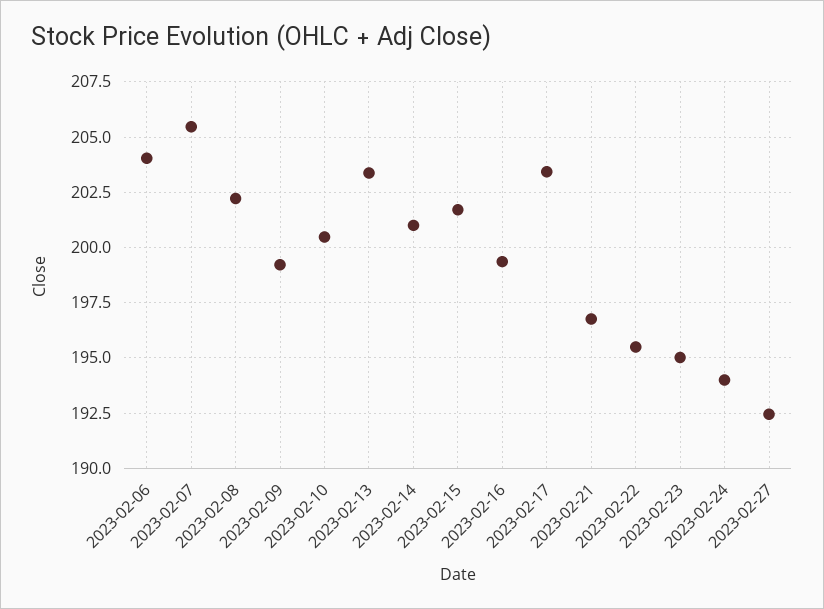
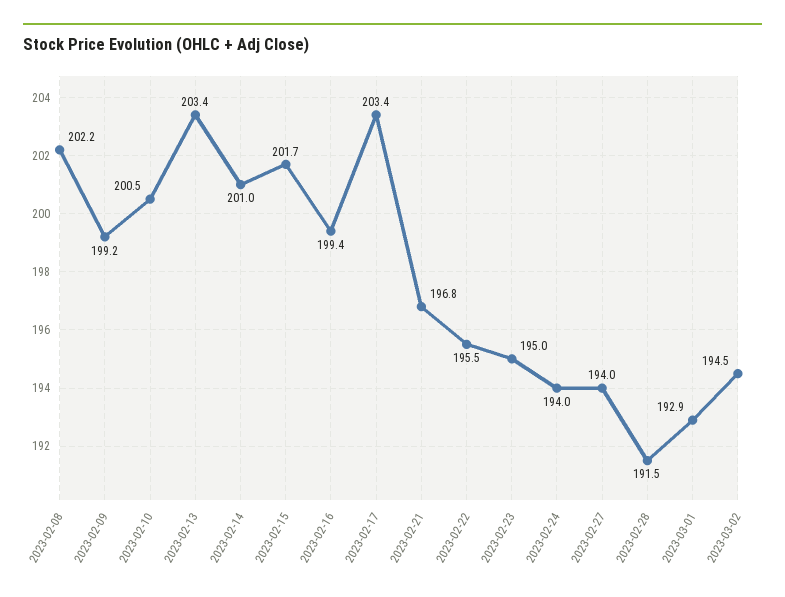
2023-02-06: 204 -> none
2023-02-07: 205.5 -> none
2023-02-27: 192.5 -> 194
2023-02-28: none -> 191.5
2023-03-01: none -> 192.9
2023-03-02: none -> 194.5

